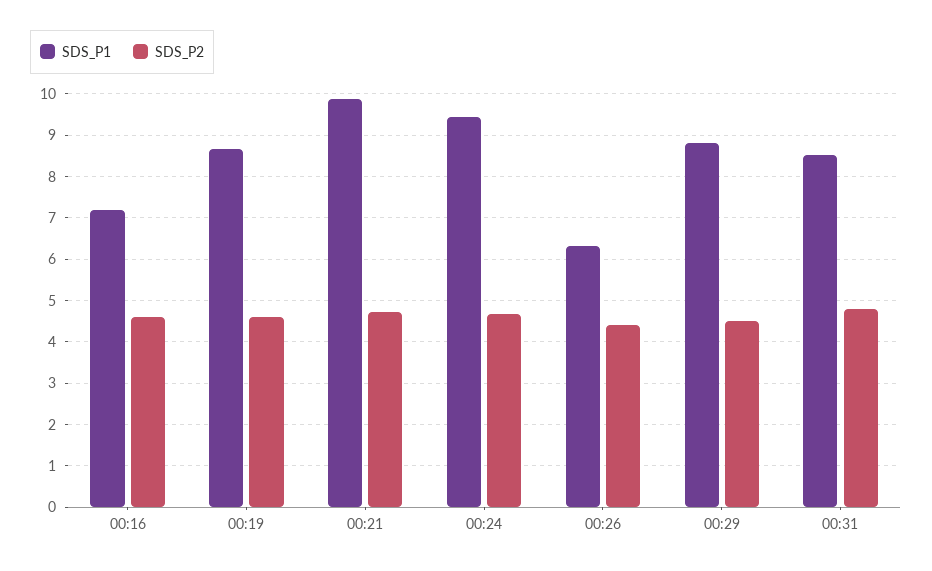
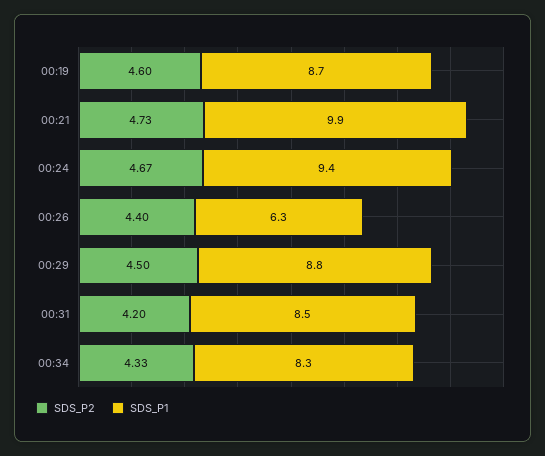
SDS_P1, 00:16: 7.2 -> none
SDS_P2, 00:16: 4.6 -> none
SDS_P2, 00:31: 4.8 -> 4.2
SDS_P2, 00:34: none -> 4.33
SDS_P1, 00:34: none -> 8.3

